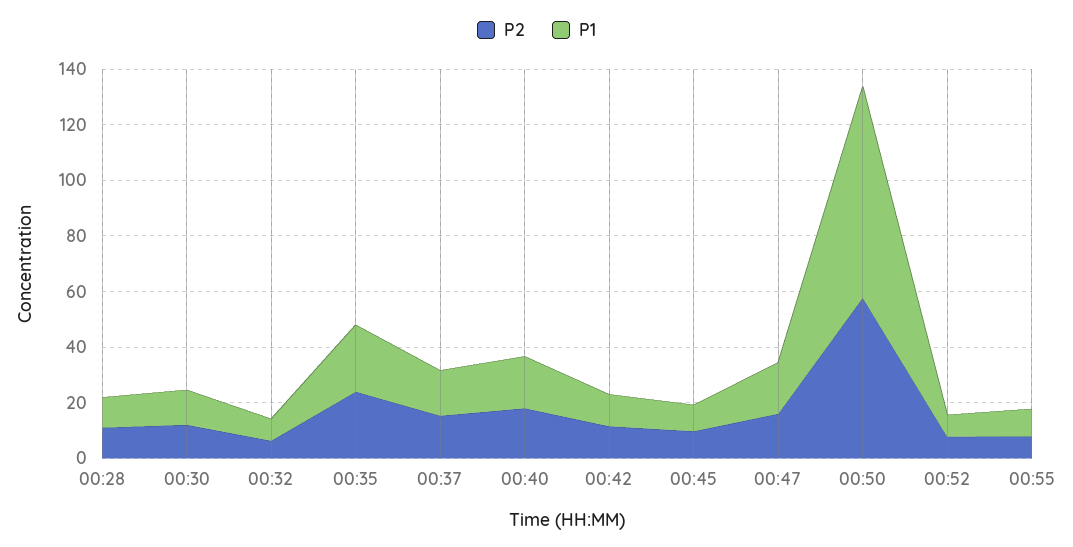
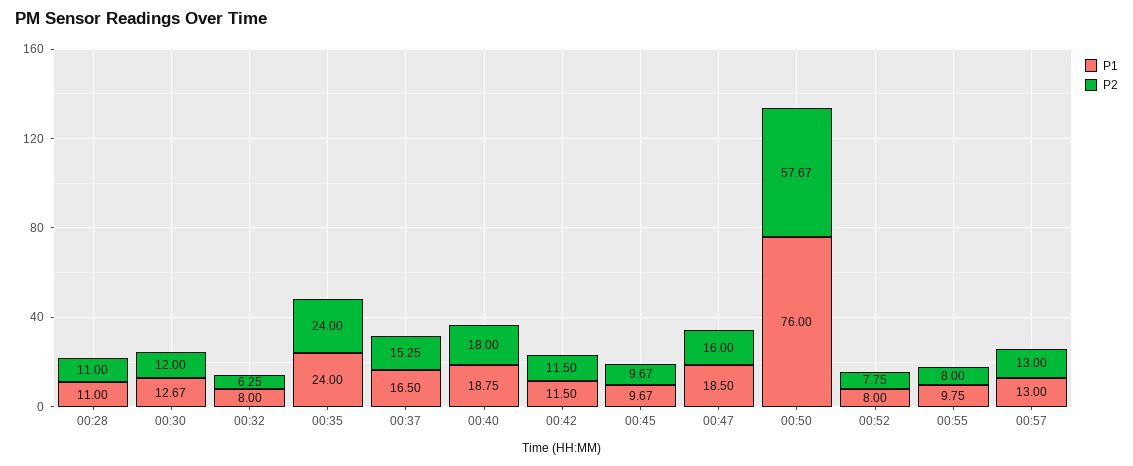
P1, 00:57: none -> 13
P2, 00:57: none -> 13

